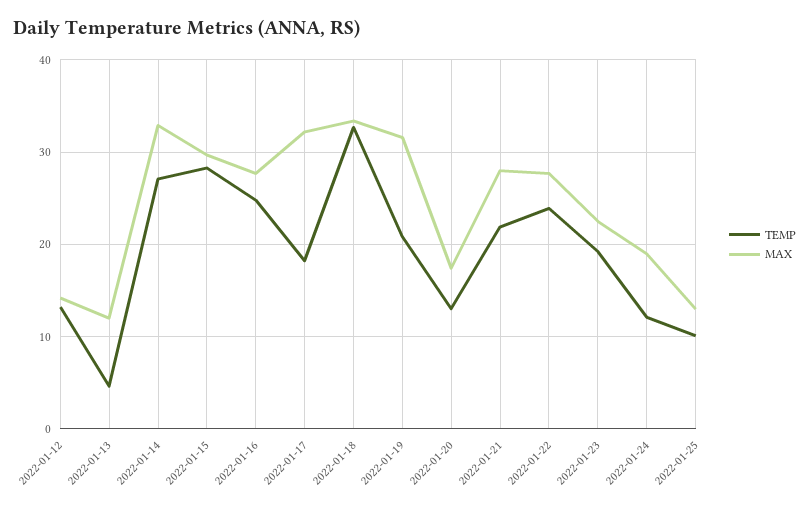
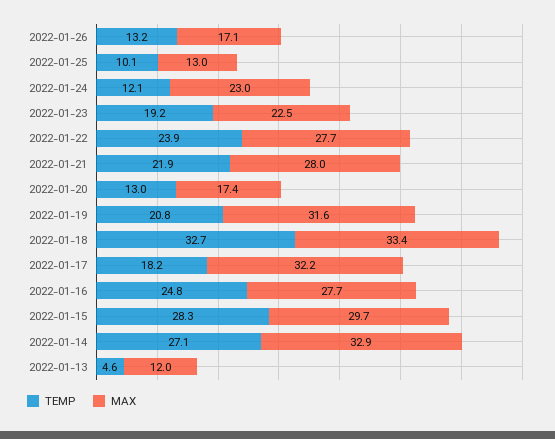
TEMP, 2022-01-12: 13 -> none
MAX, 2022-01-12: 14 -> none
MAX, 2022-01-24: 19 -> 23
TEMP, 2022-01-26: none -> 13.2
MAX, 2022-01-26: none -> 17.1

